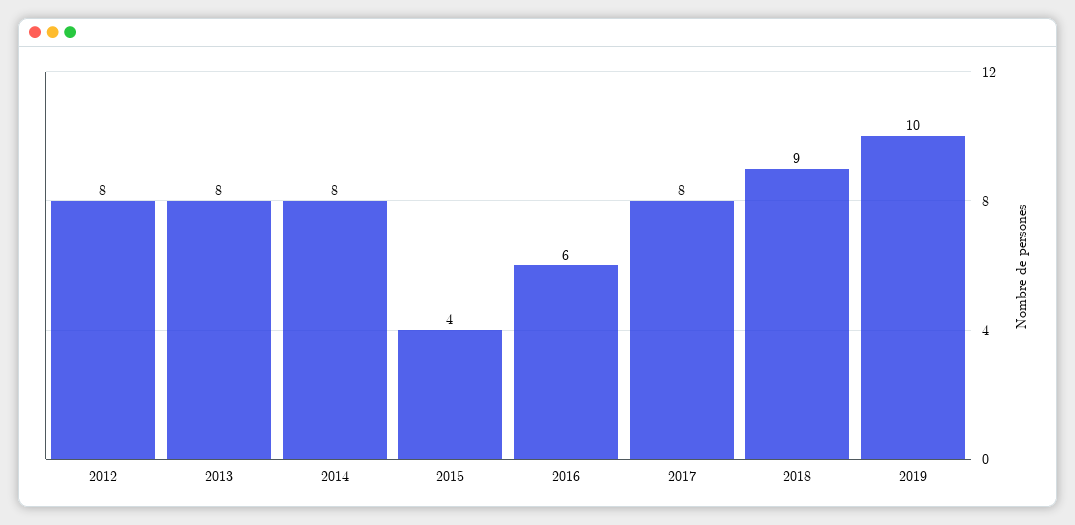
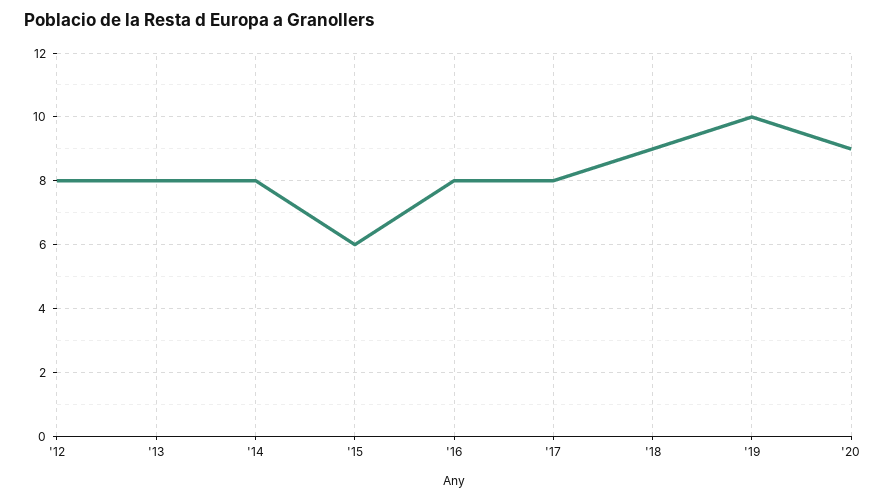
2015: 4 -> 6
2016: 6 -> 8
'20: none -> 9

